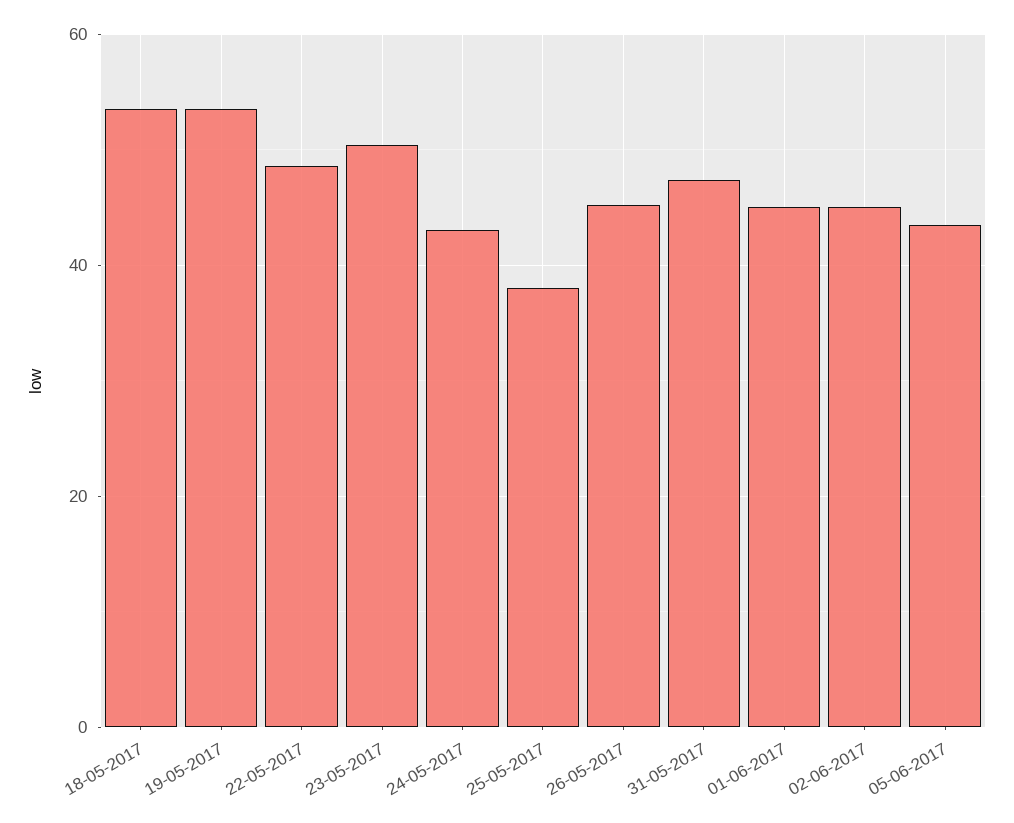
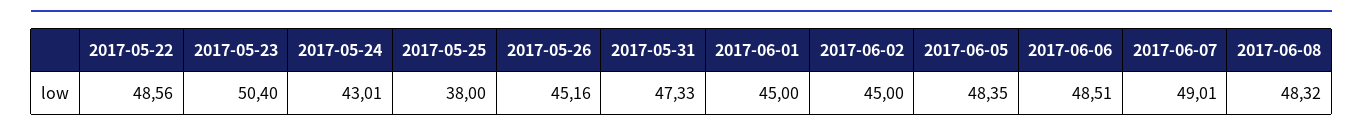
18-05-2017: 54 -> none
19-05-2017: 54 -> none
05-06-2017: 44 -> 48.35
2017-06-06: none -> 48.51
2017-06-07: none -> 49.01
2017-06-08: none -> 48.32

